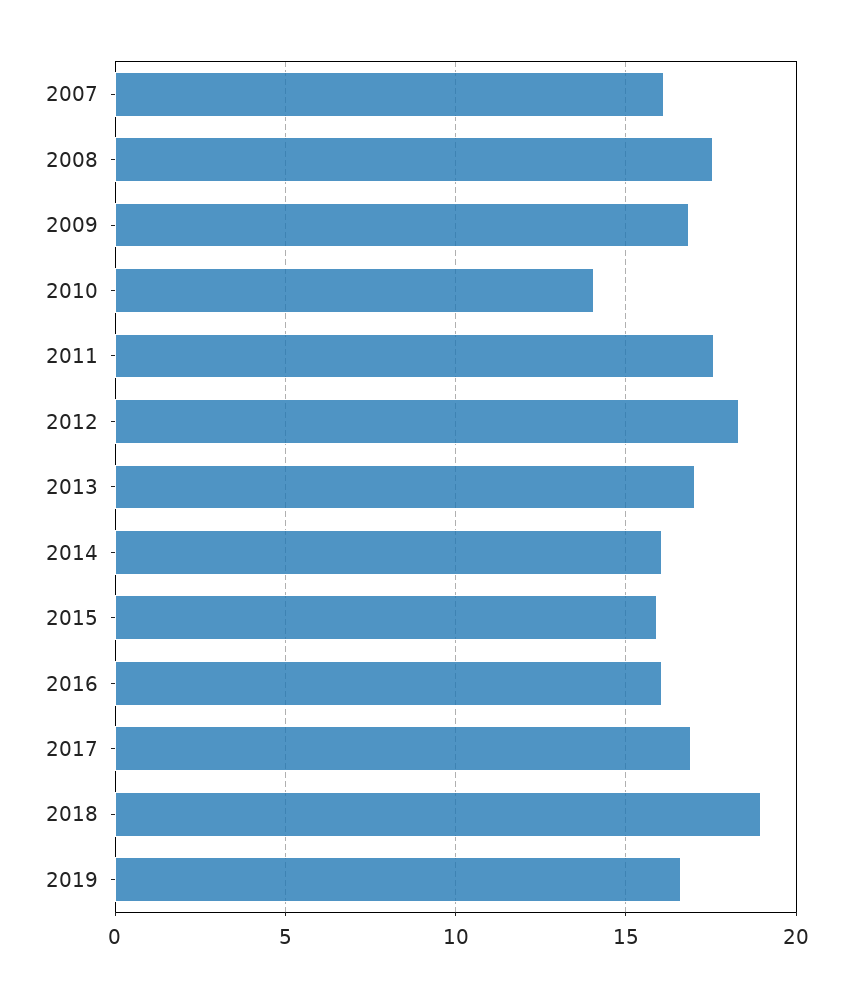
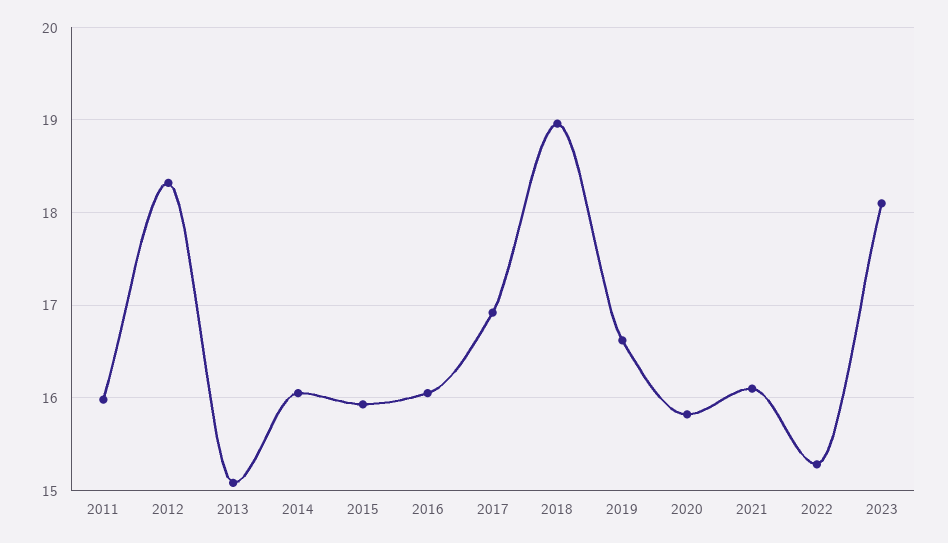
2007: 16 -> none
2008: 17.5 -> none
2009: 17 -> none
2010: 14 -> none
2011: 17.5 -> 16
2013: 17 -> 15.1
2020: none -> 15.8
2021: none -> 16.1
2022: none -> 15.3
2023: none -> 18.1

